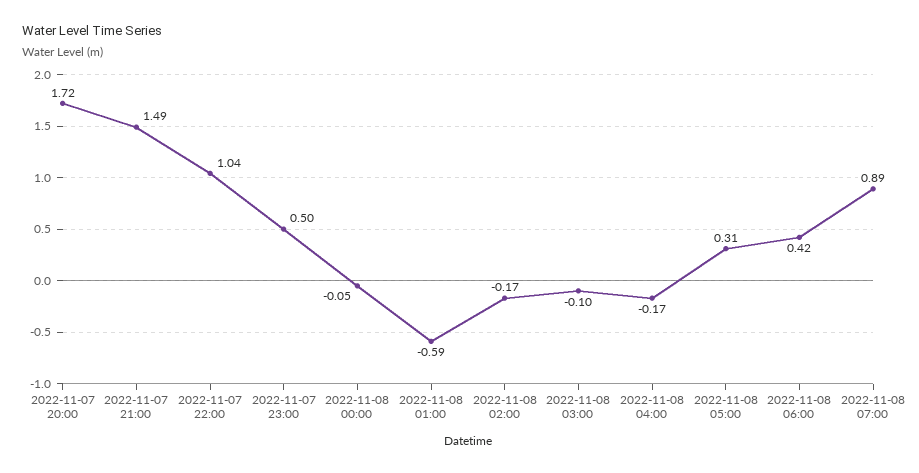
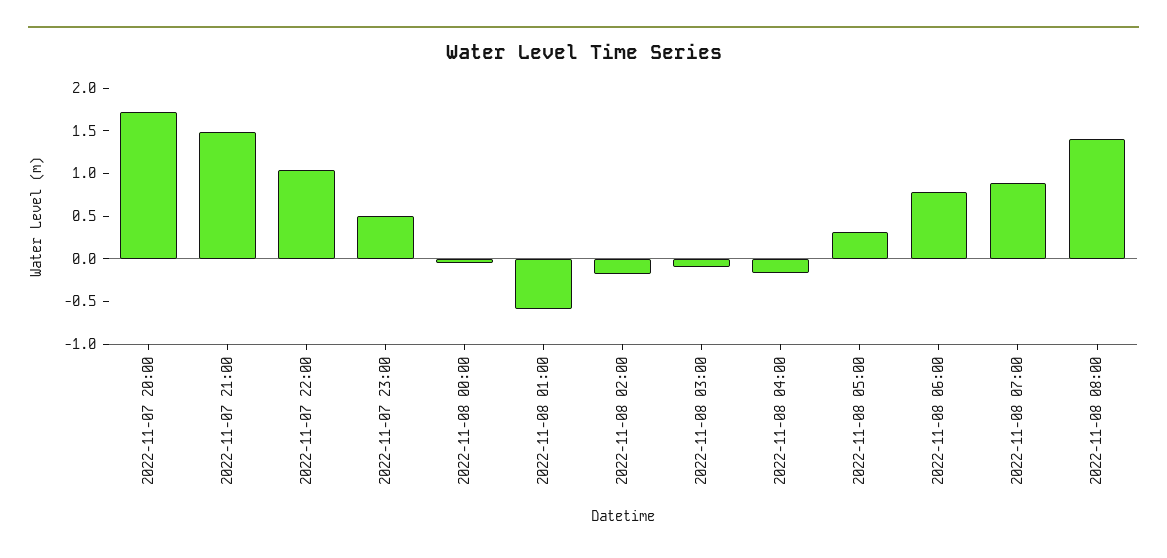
2022-11-08 06:00: 0.42 -> 0.8
2022-11-08 08:00: none -> 1.4

